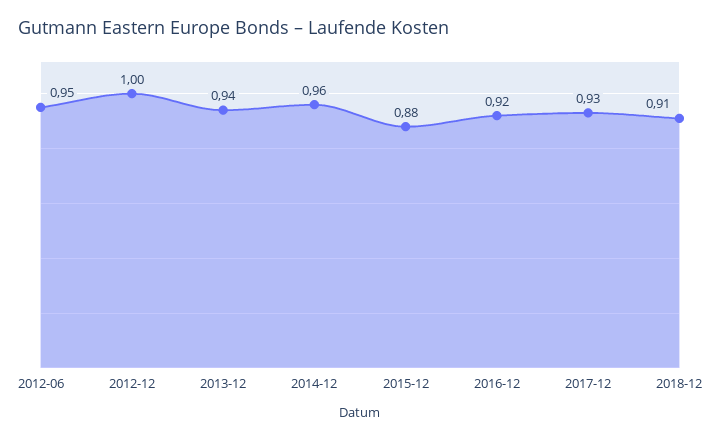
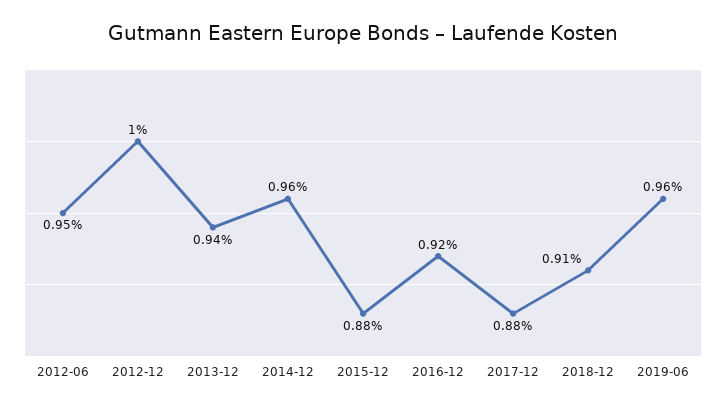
2017-12: 0.93 -> 0.88
2019-06: none -> 0.96

